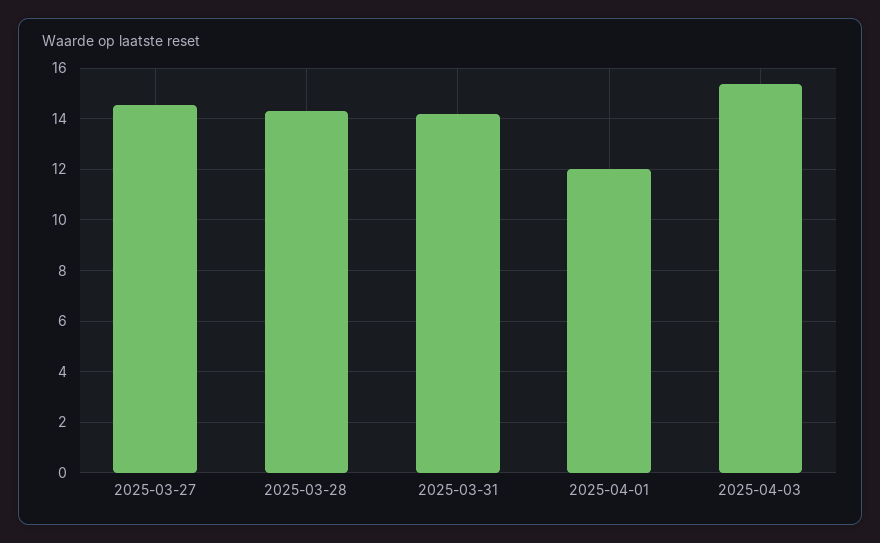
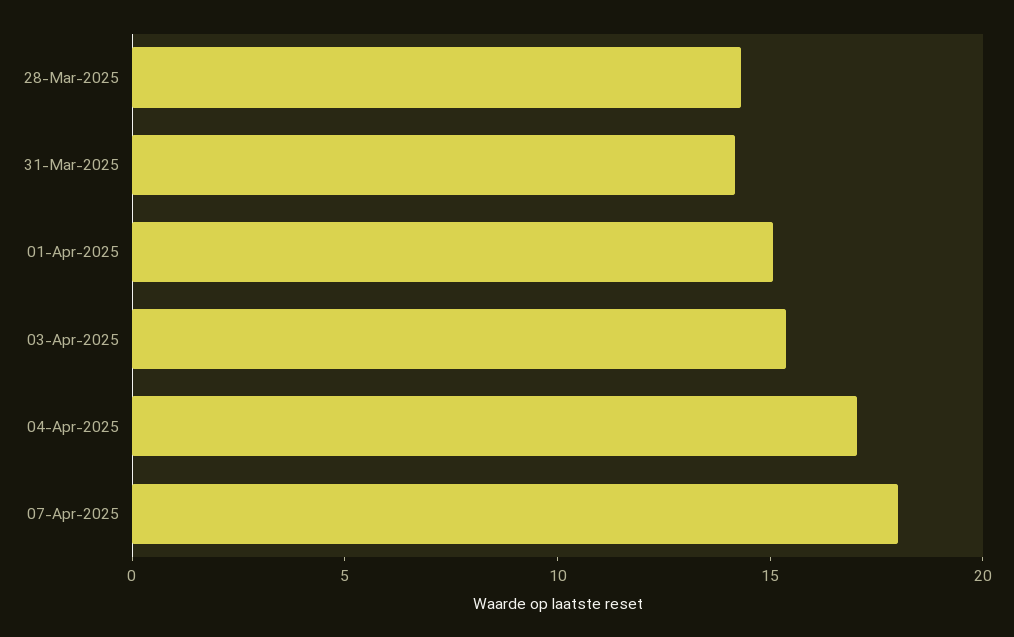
2025-03-27: 14.5 -> none
2025-04-01: 12 -> 15
04-Apr-2025: none -> 17
07-Apr-2025: none -> 18

